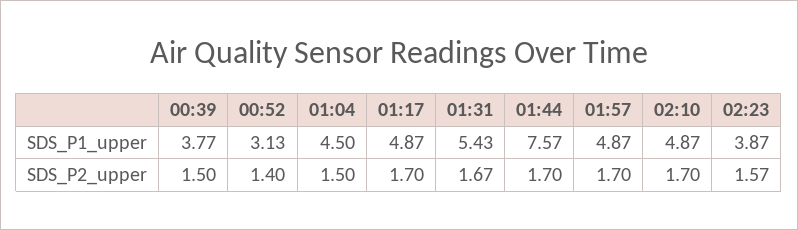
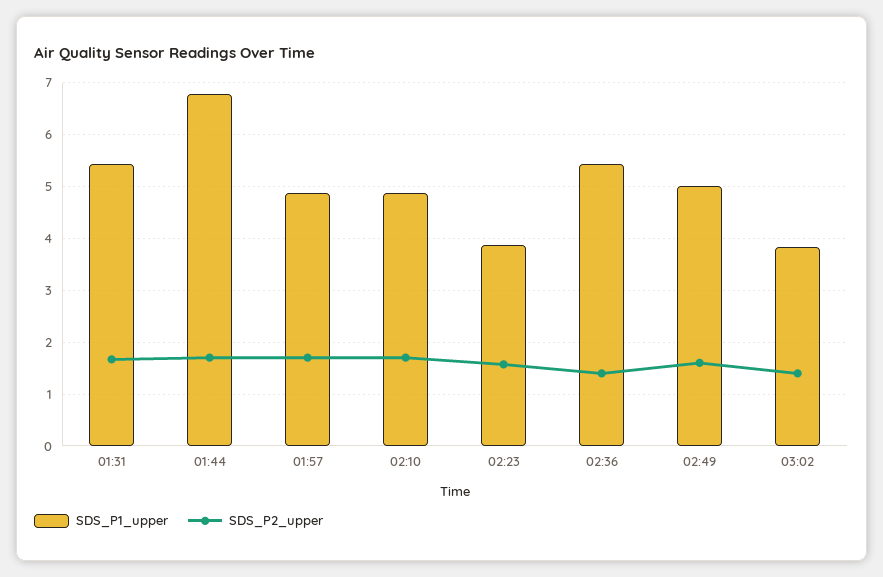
SDS_P1_upper, 00:39: 3.77 -> none
SDS_P1_upper, 00:52: 3.13 -> none
SDS_P1_upper, 01:04: 4.5 -> none
SDS_P1_upper, 01:17: 4.87 -> none
SDS_P1_upper, 01:44: 7.57 -> 6.8
SDS_P2_upper, 00:39: 1.5 -> none
SDS_P2_upper, 00:52: 1.4 -> none
SDS_P2_upper, 01:04: 1.5 -> none
SDS_P2_upper, 01:17: 1.7 -> none
SDS_P1_upper, 02:36: none -> 5.4
SDS_P2_upper, 02:36: none -> 1.4
SDS_P1_upper, 02:49: none -> 5
SDS_P2_upper, 02:49: none -> 1.6
SDS_P1_upper, 03:02: none -> 3.8
SDS_P2_upper, 03:02: none -> 1.4

